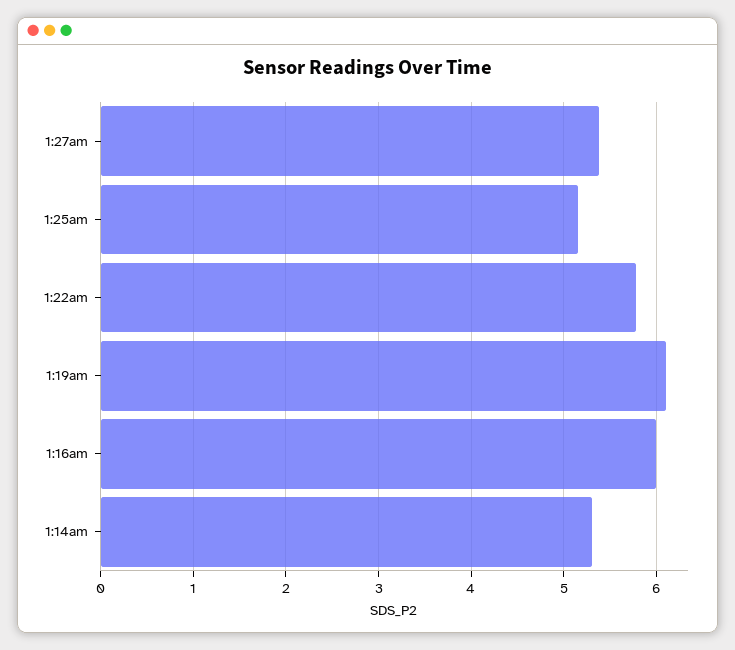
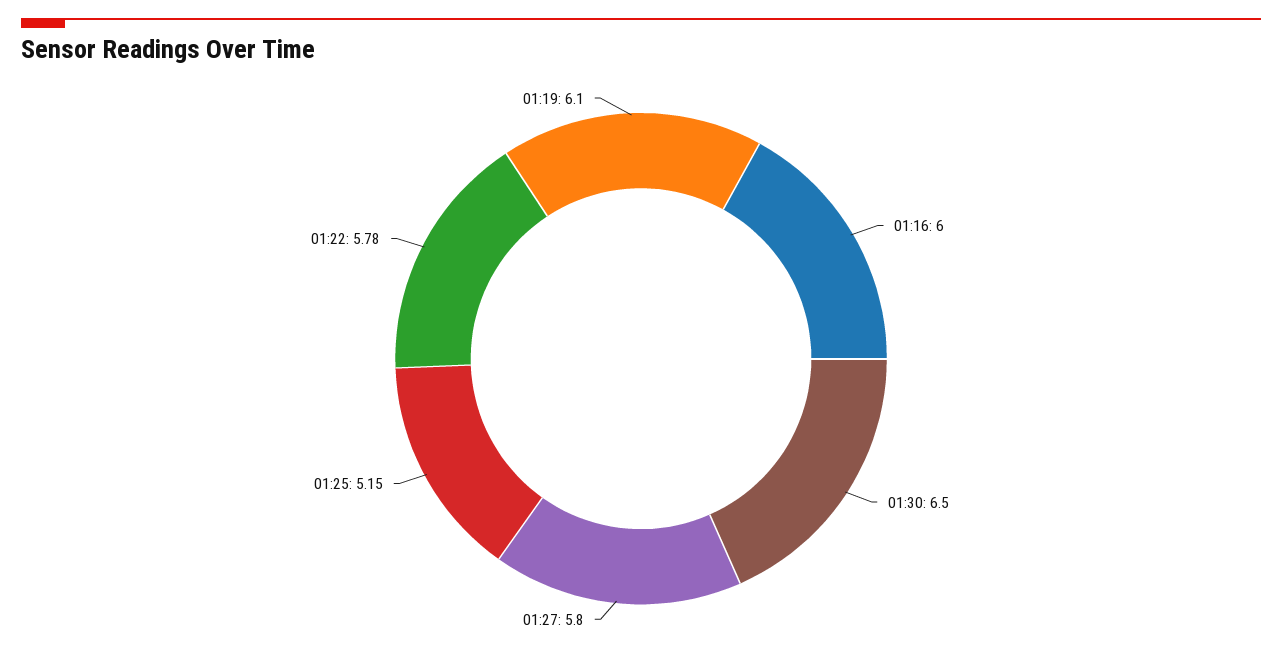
1:27am: 5.4 -> 5.8
1:14am: 5.3 -> none
01:30: none -> 6.5

